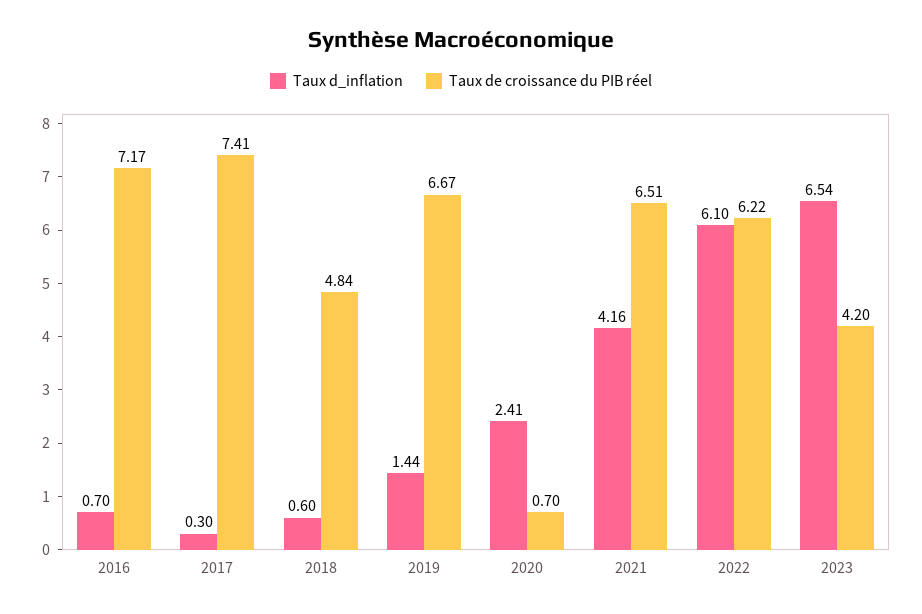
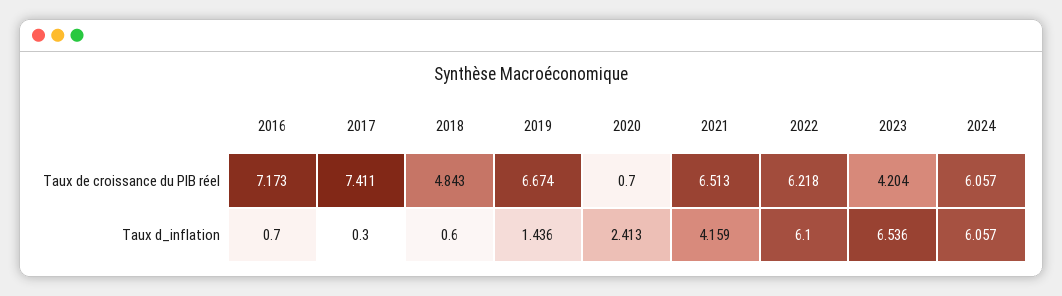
Taux de croissance du PIB réel, 2024: none -> 6.057
Taux d_inflation, 2024: none -> 6.057

